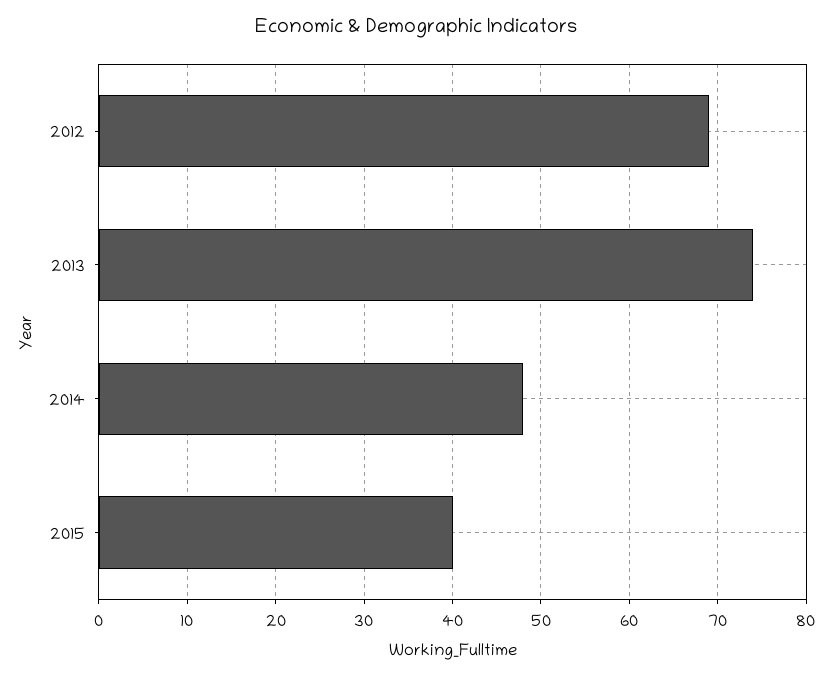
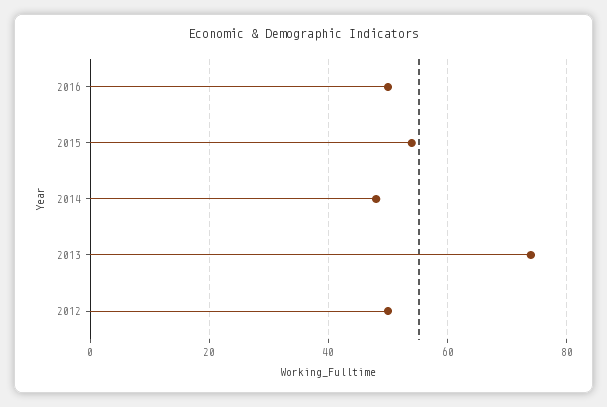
2012: 69 -> 50
2015: 40 -> 55
2016: none -> 50

